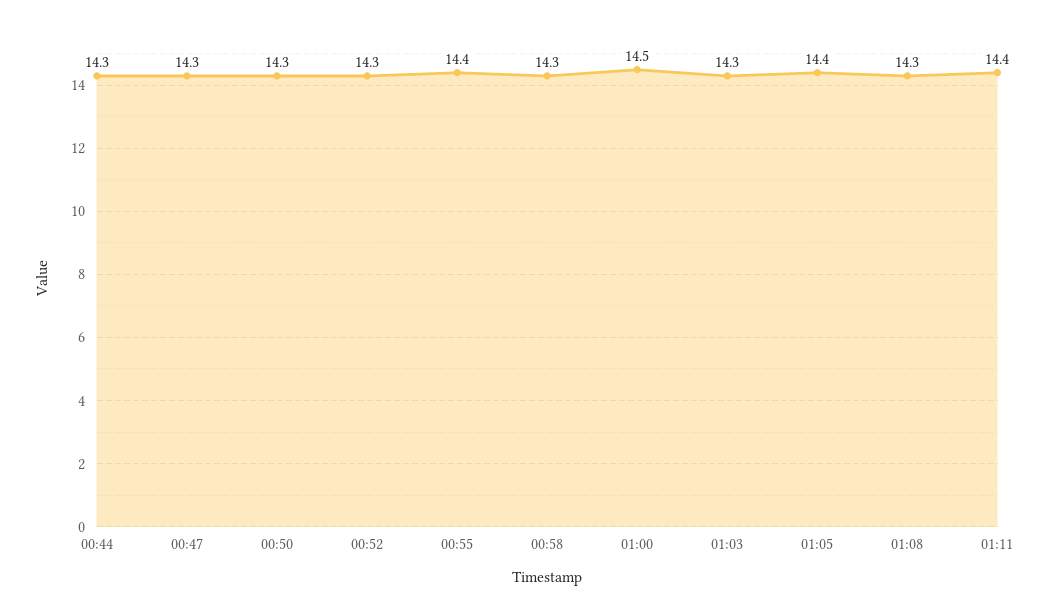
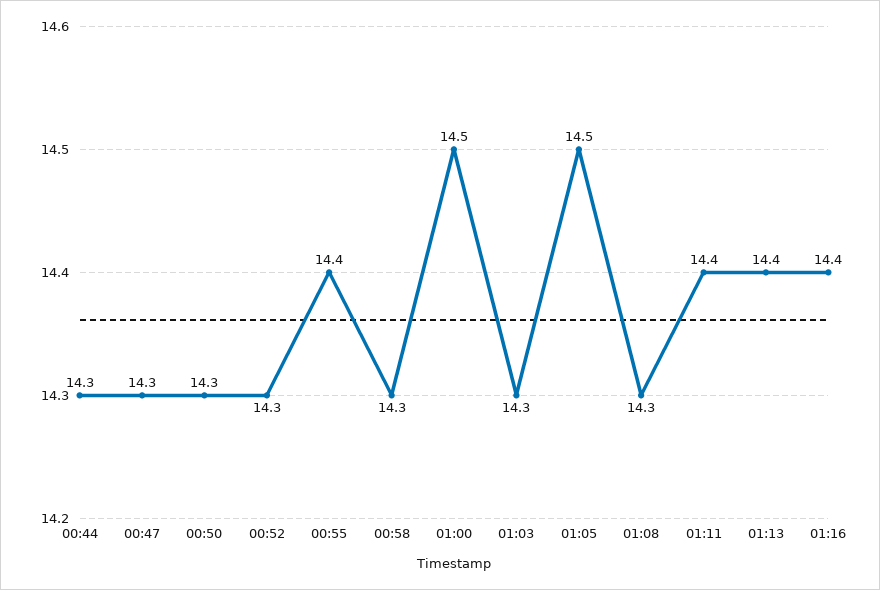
01:05: 14.4 -> 14.5
01:13: none -> 14.4
01:16: none -> 14.4

